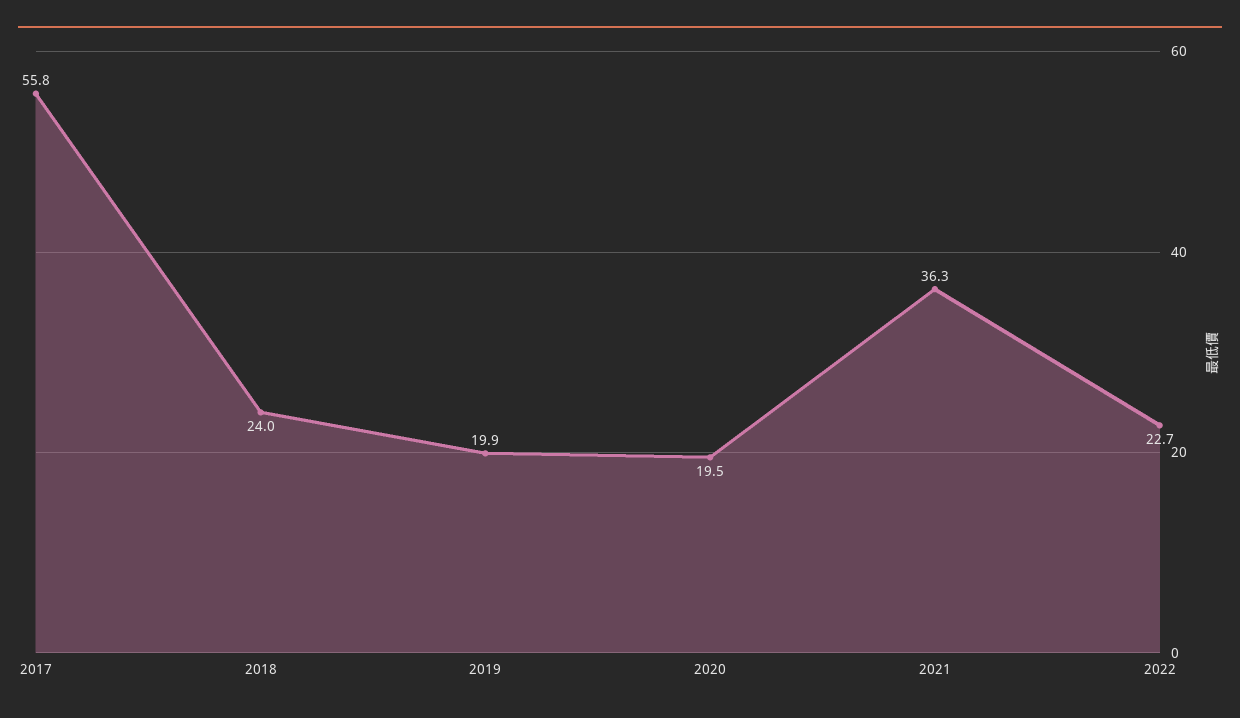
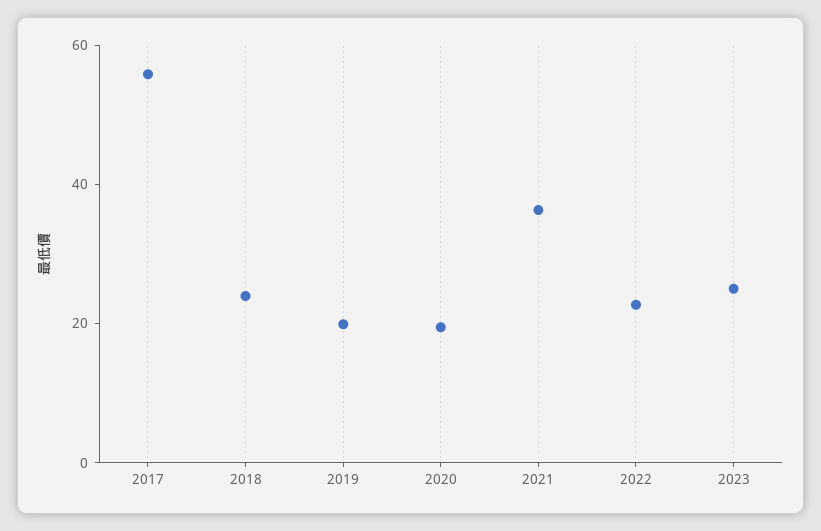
2023: none -> 25

